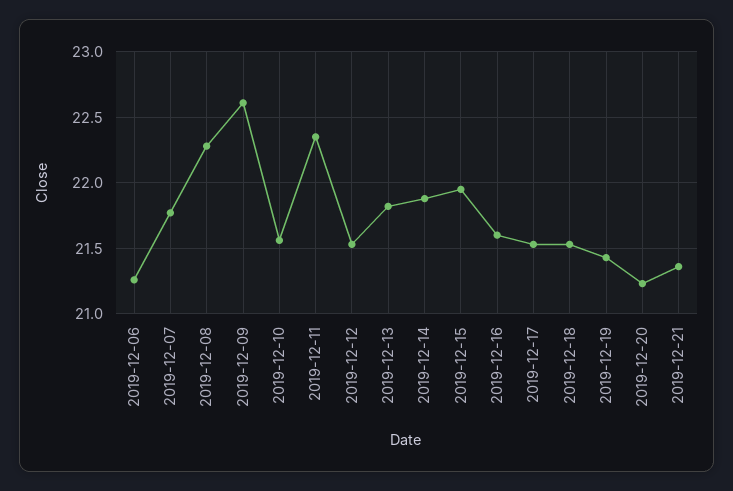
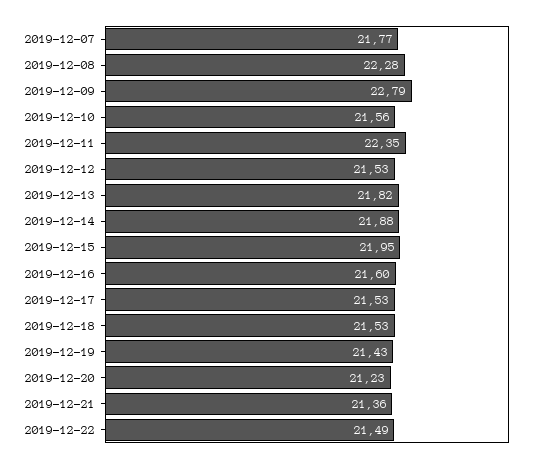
2019-12-06: 21.25 -> none
2019-12-09: 22.6 -> 22.79
2019-12-22: none -> 21.49

